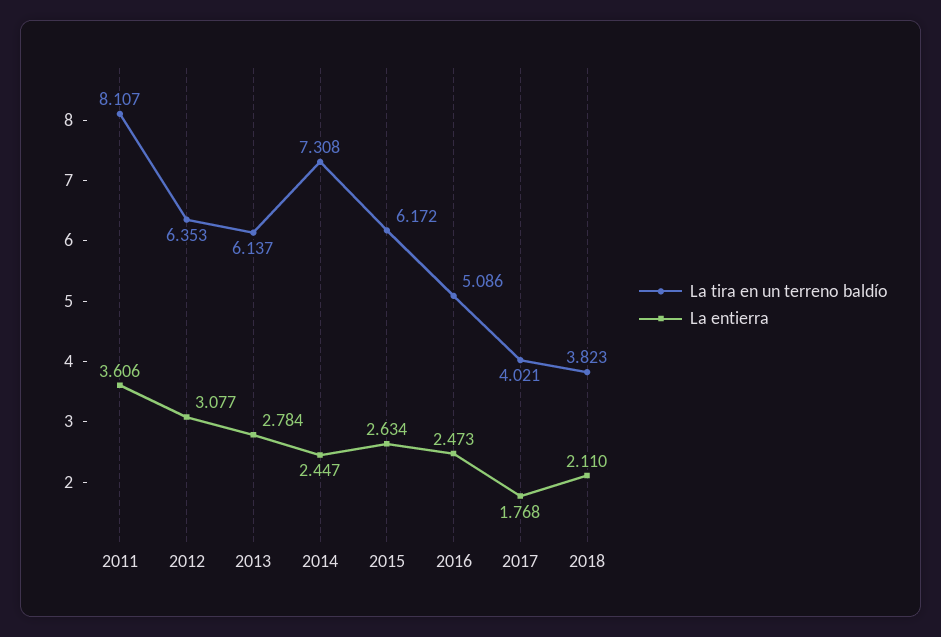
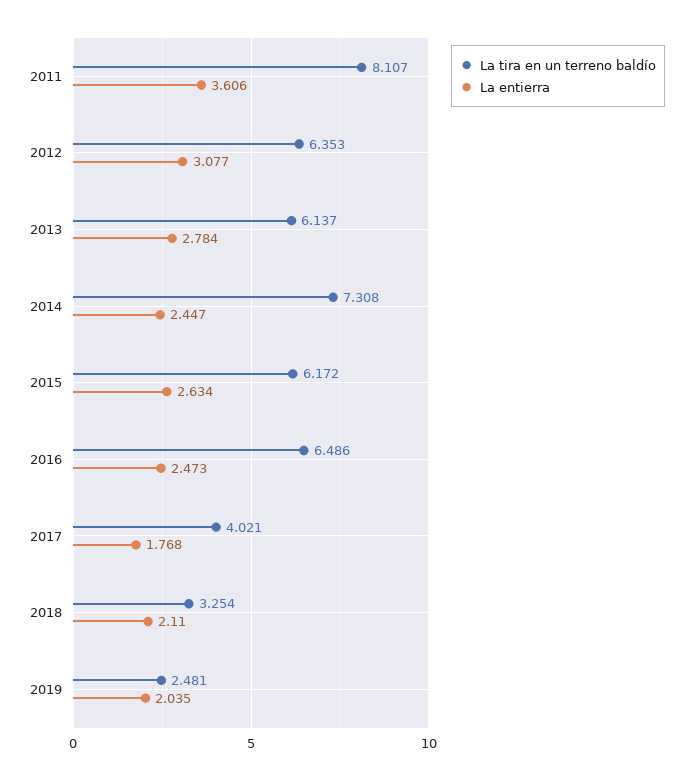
La tira en un terreno baldío, 2016: 5.086 -> 6.486
La tira en un terreno baldío, 2018: 3.823 -> 3.254
La tira en un terreno baldío, 2019: none -> 2.481
La entierra, 2019: none -> 2.035

